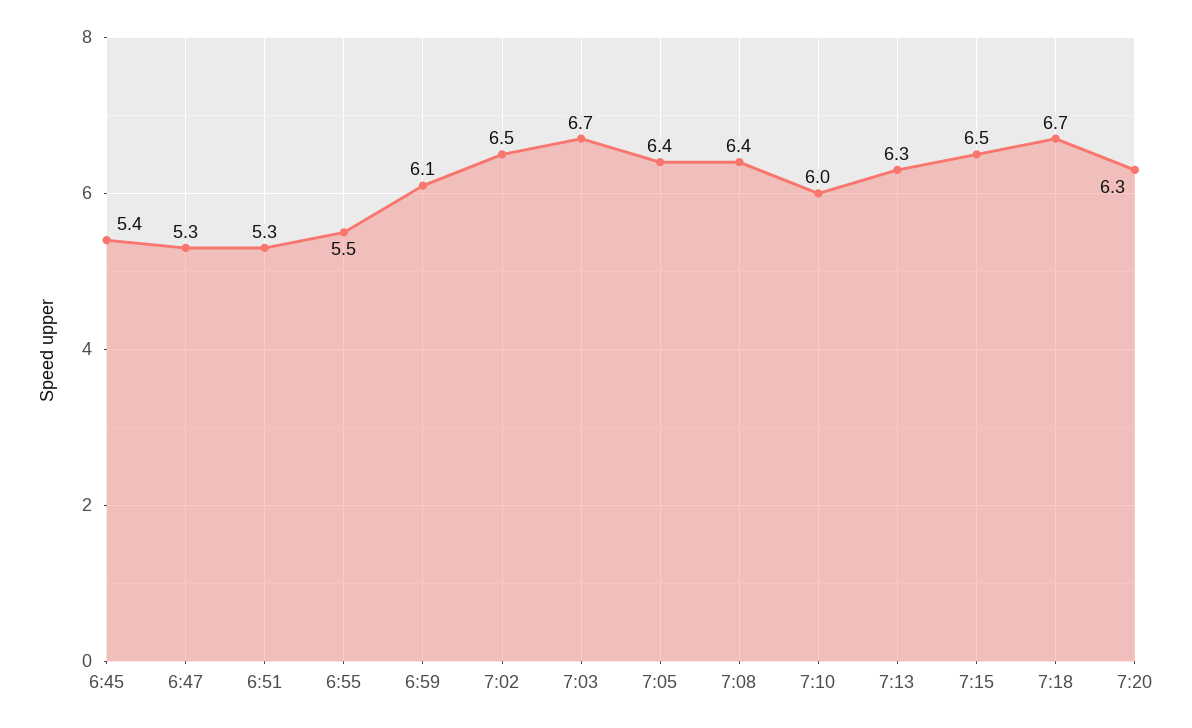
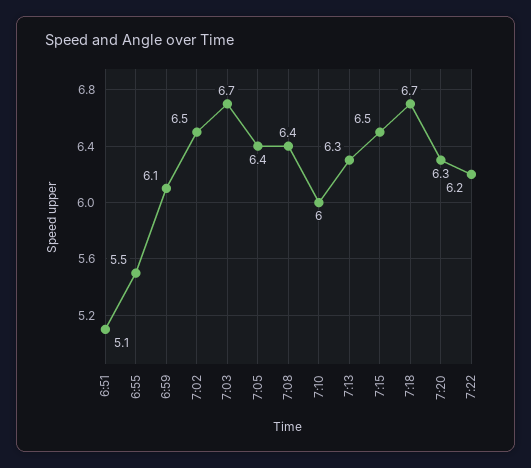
6:45: 5.4 -> none
6:47: 5.3 -> none
6:51: 5.3 -> 5.1
7:22: none -> 6.2

